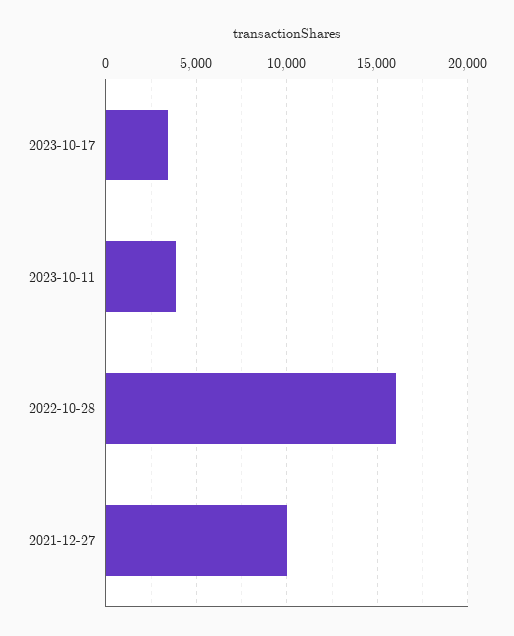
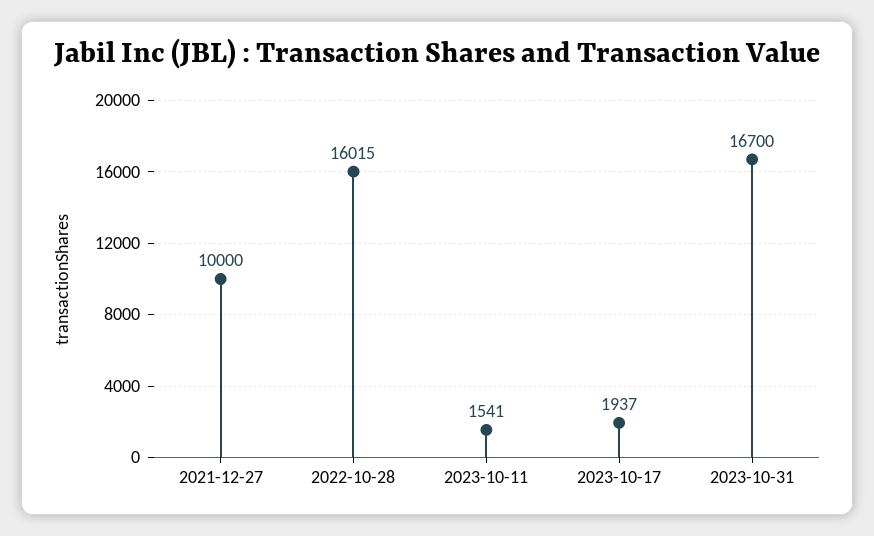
2023-10-17: 3500 -> 1937
2023-10-11: 4000 -> 1541
2023-10-31: none -> 16700

